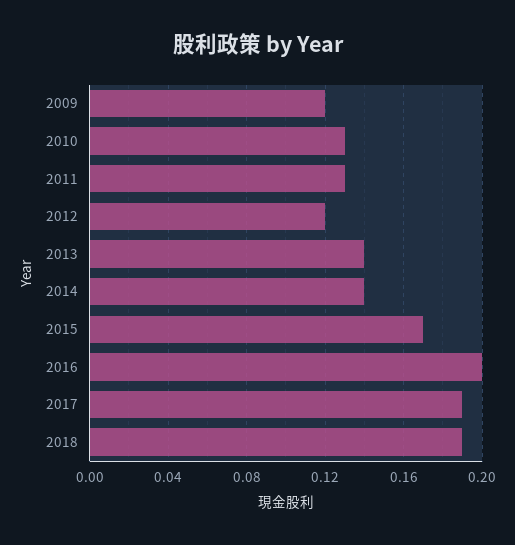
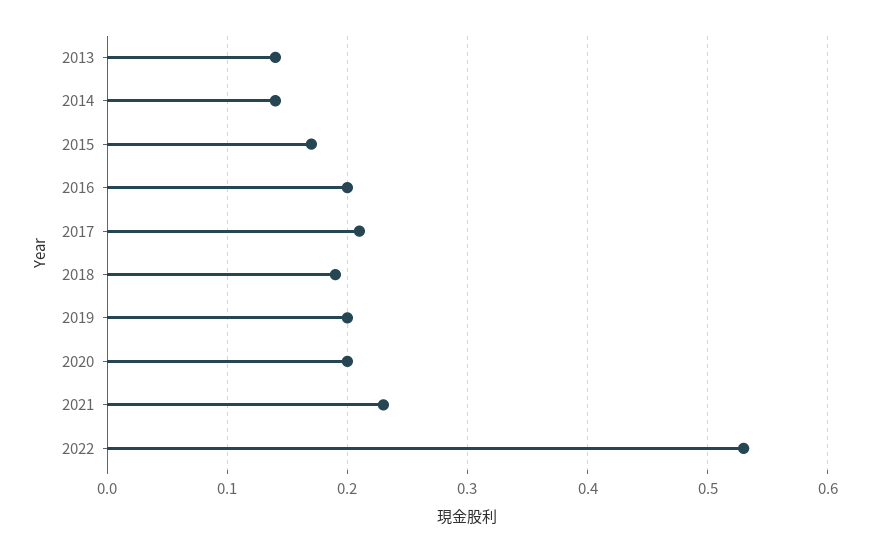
2009: 0.12 -> none
2010: 0.13 -> none
2011: 0.13 -> none
2012: 0.12 -> none
2017: 0.19 -> 0.21
2019: none -> 0.2
2020: none -> 0.2
2021: none -> 0.23
2022: none -> 0.53

